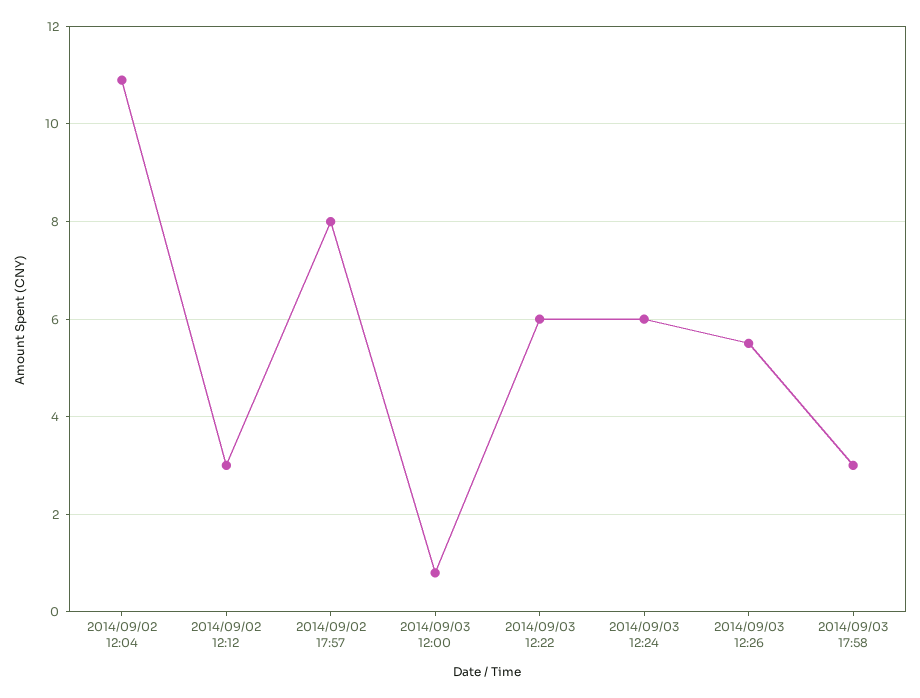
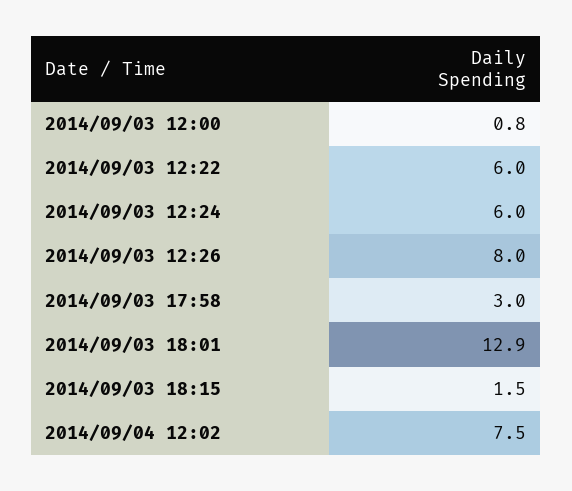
2014/09/02 12:04: 11 -> none
2014/09/02 12:12: 3 -> none
2014/09/02 17:57: 8 -> none
2014/09/03 12:26: 5.5 -> 8
2014/09/03 18:01: none -> 12.9
2014/09/03 18:15: none -> 1.5
2014/09/04 12:02: none -> 7.5

